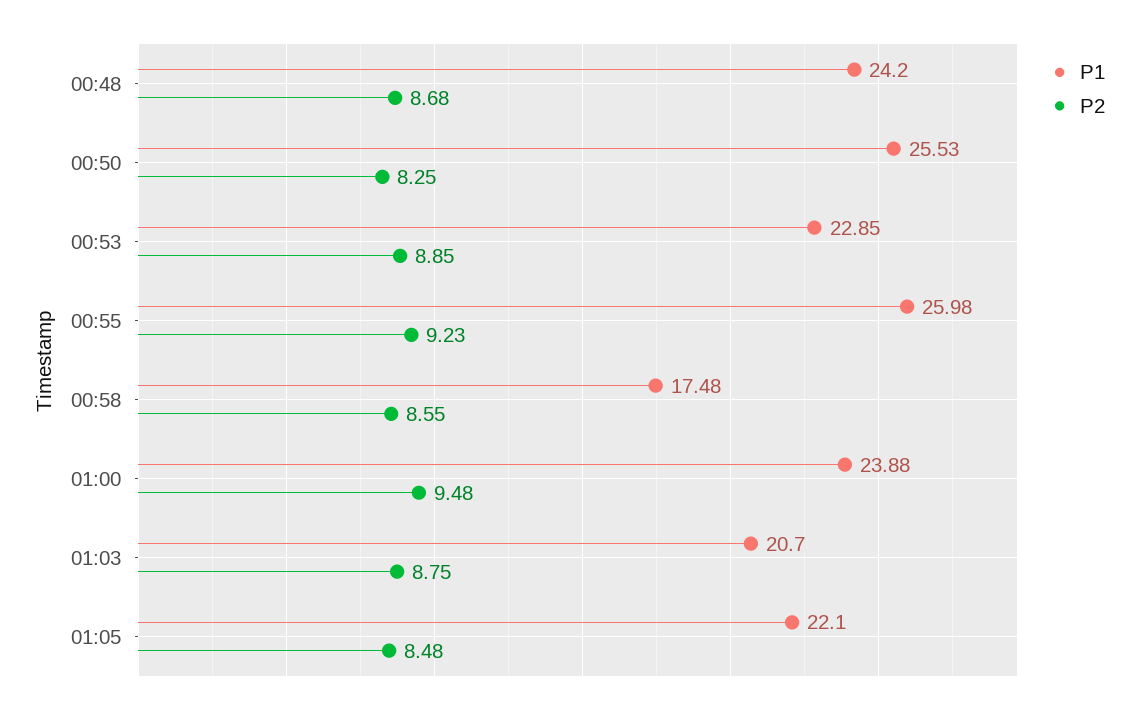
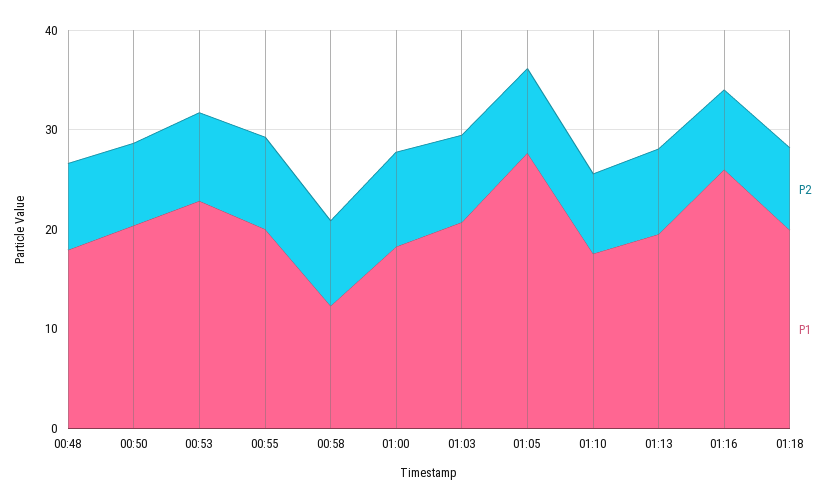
P1, 00:48: 24.2 -> 18
P1, 00:50: 25.53 -> 20
P1, 00:55: 25.98 -> 20
P1, 00:58: 17.48 -> 12
P1, 01:00: 23.88 -> 18
P1, 01:05: 22.1 -> 28
P2, 01:10: none -> 8
P1, 01:10: none -> 18
P2, 01:13: none -> 8
P1, 01:13: none -> 20
P2, 01:16: none -> 8
P1, 01:16: none -> 26
P2, 01:18: none -> 8
P1, 01:18: none -> 20

